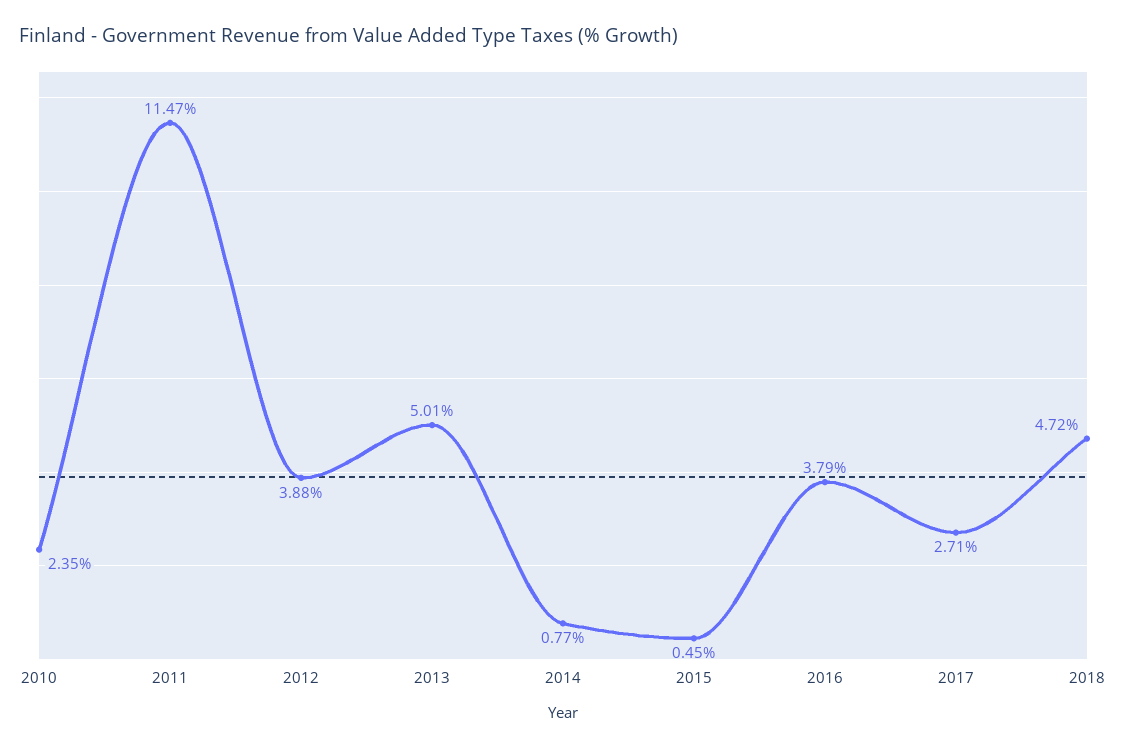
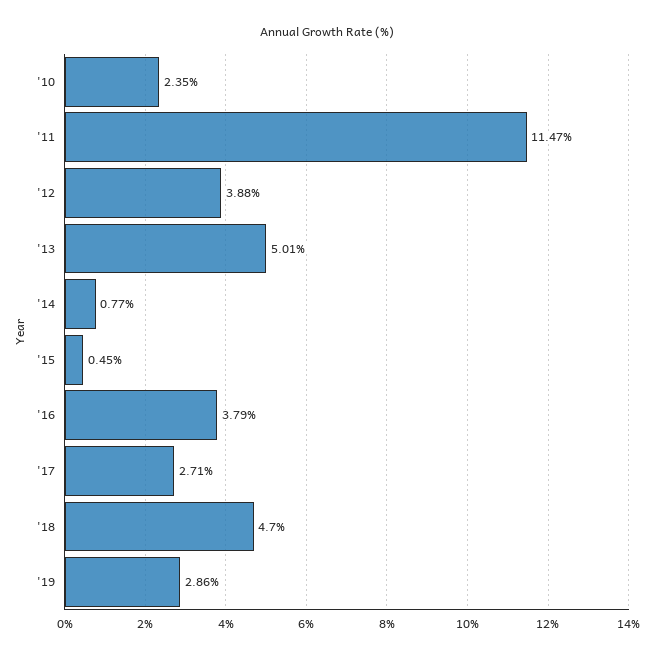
2018: 4.72 -> 4.7
'19: none -> 2.86

